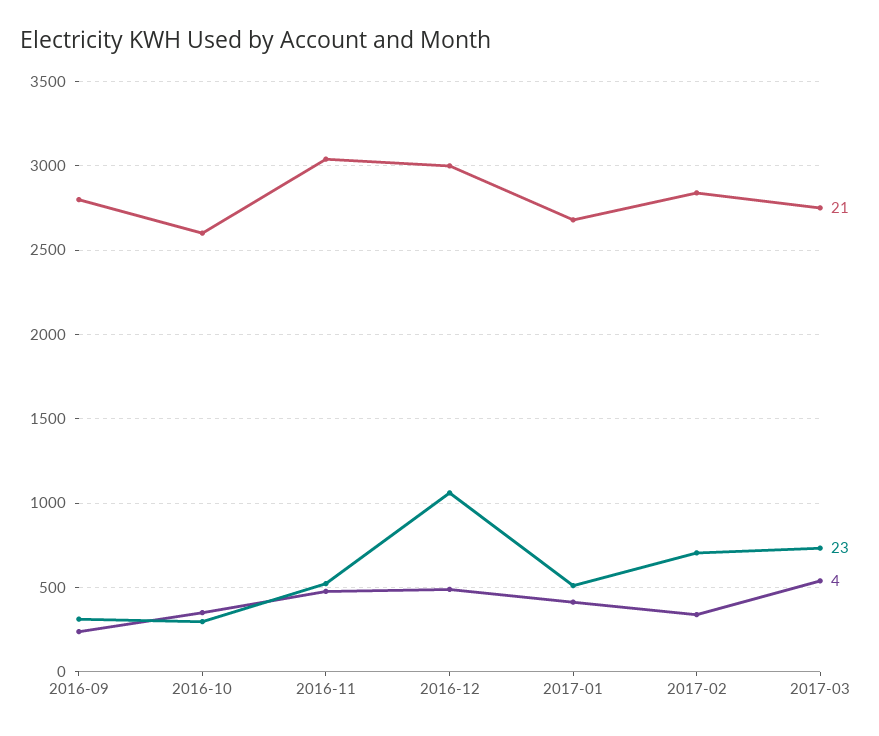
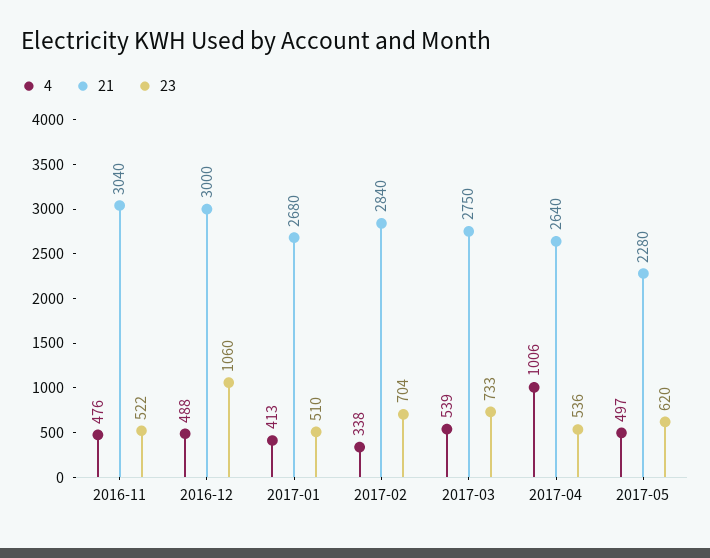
21, 2016-09: 2800 -> none
23, 2016-09: 300 -> none
4, 2016-09: 250 -> none
21, 2016-10: 2600 -> none
23, 2016-10: 300 -> none
4, 2016-10: 350 -> none
4, 2017-04: none -> 1006
21, 2017-04: none -> 2640
23, 2017-04: none -> 536
4, 2017-05: none -> 497
21, 2017-05: none -> 2280
23, 2017-05: none -> 620

